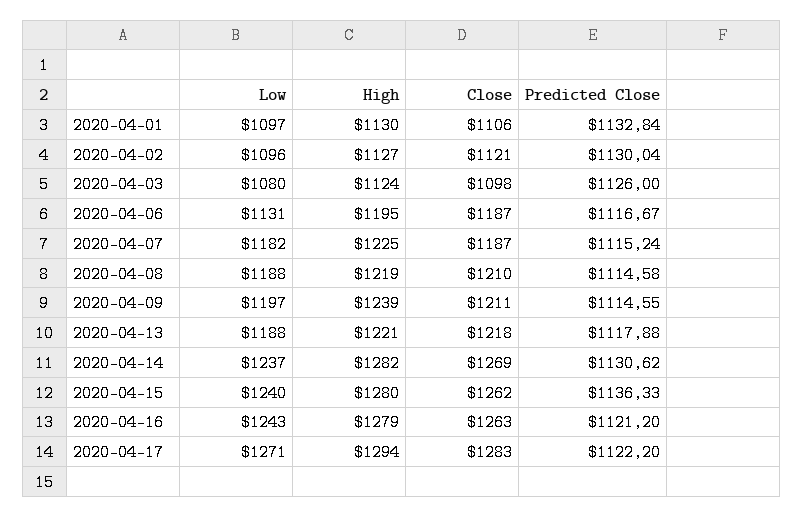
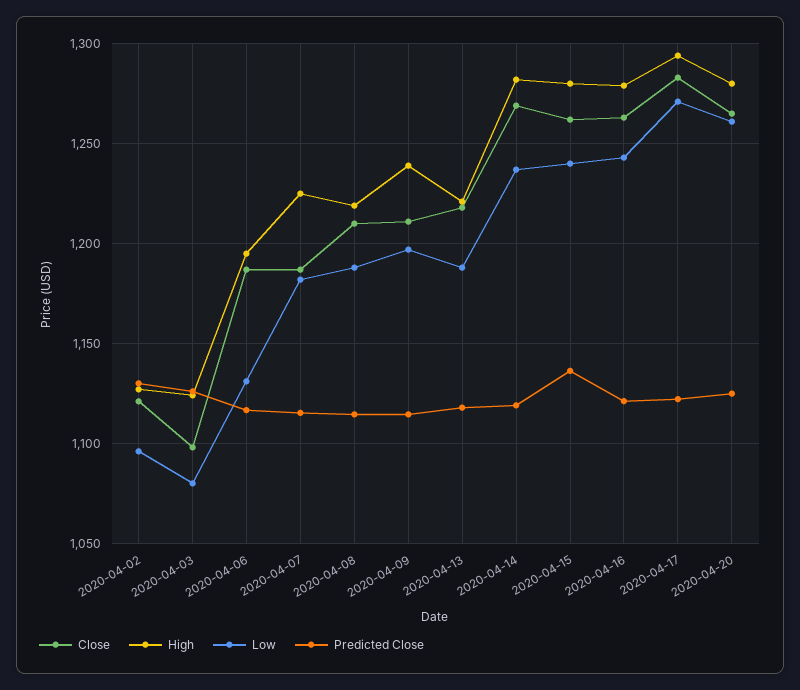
Low, 2020-04-01: 1097 -> none
High, 2020-04-01: 1130 -> none
Close, 2020-04-01: 1106 -> none
Predicted Close, 2020-04-01: 1132.84 -> none
Predicted Close, 2020-04-14: 1130.62 -> 1120
Close, 2020-04-20: none -> 1265
High, 2020-04-20: none -> 1280
Low, 2020-04-20: none -> 1260
Predicted Close, 2020-04-20: none -> 1125

